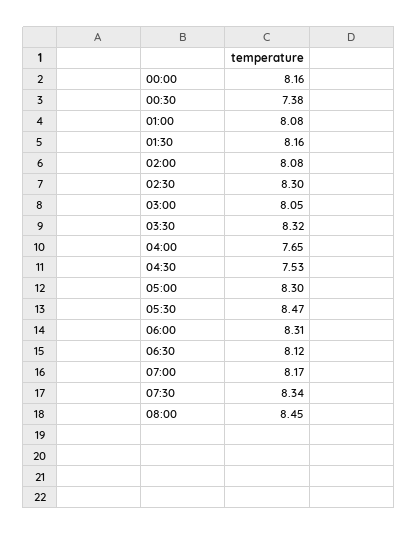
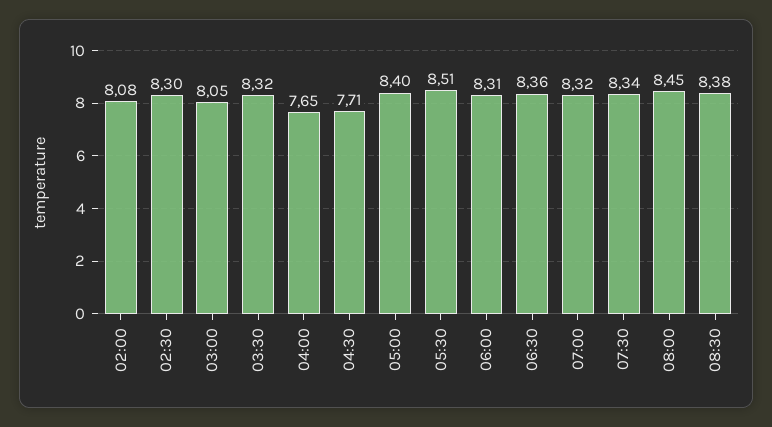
00:00: 8.16 -> none
00:30: 7.38 -> none
01:00: 8.08 -> none
01:30: 8.16 -> none
04:30: 7.53 -> 7.71
05:00: 8.3 -> 8.4
05:30: 8.47 -> 8.51
06:30: 8.12 -> 8.36
07:00: 8.17 -> 8.32
08:30: none -> 8.38

